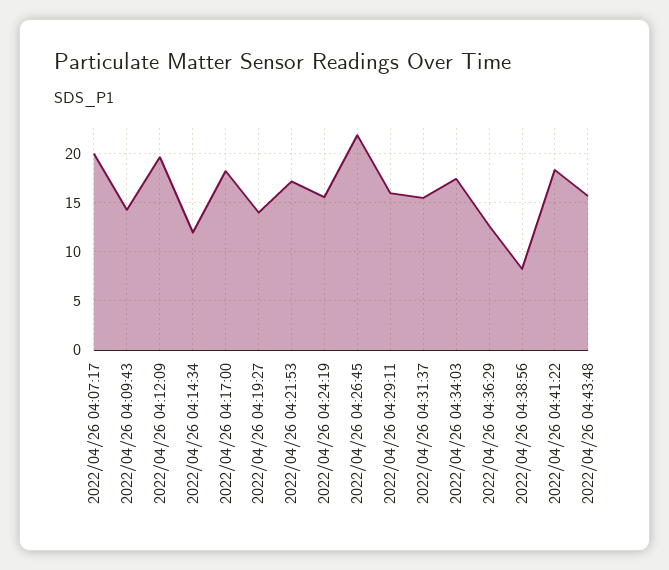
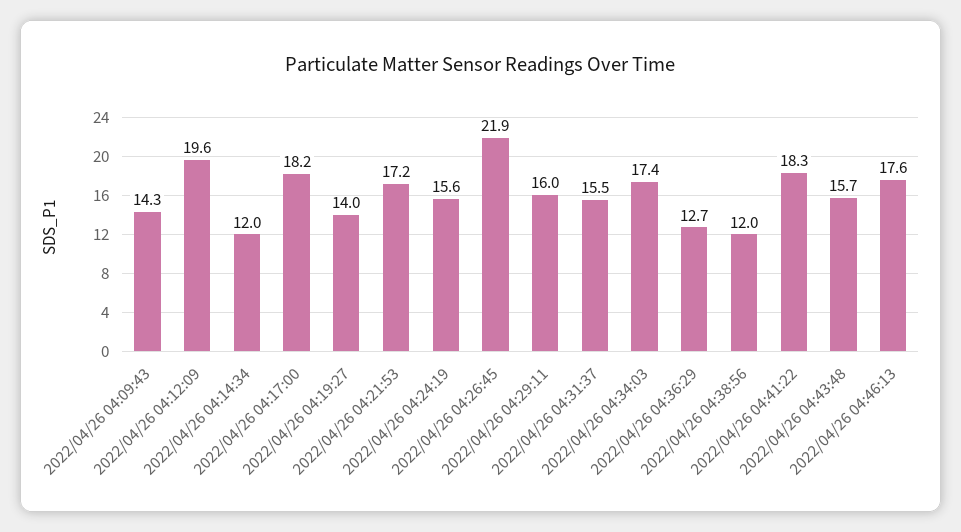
2022/04/26 04:07:17: 20 -> none
2022/04/26 04:38:56: 8 -> 12
2022/04/26 04:46:13: none -> 17.6

